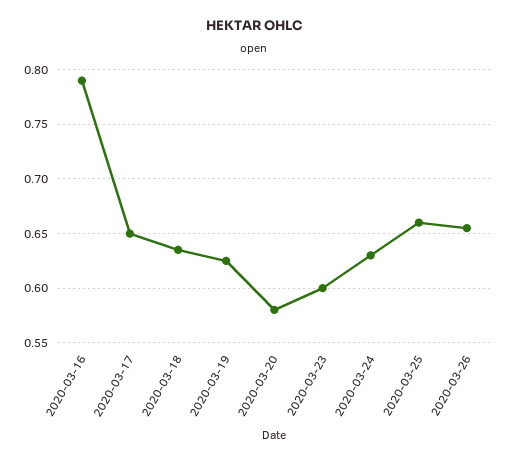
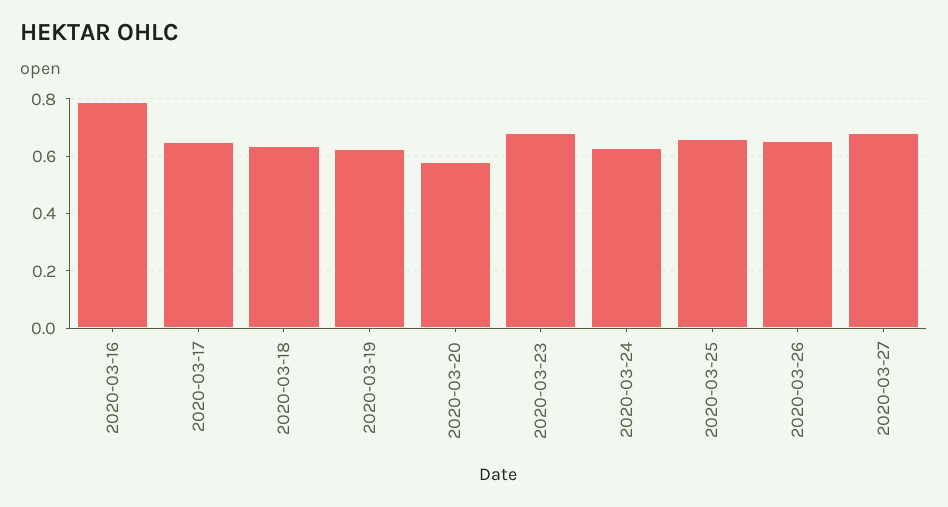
2020-03-23: 0.6 -> 0.675
2020-03-27: none -> 0.675

